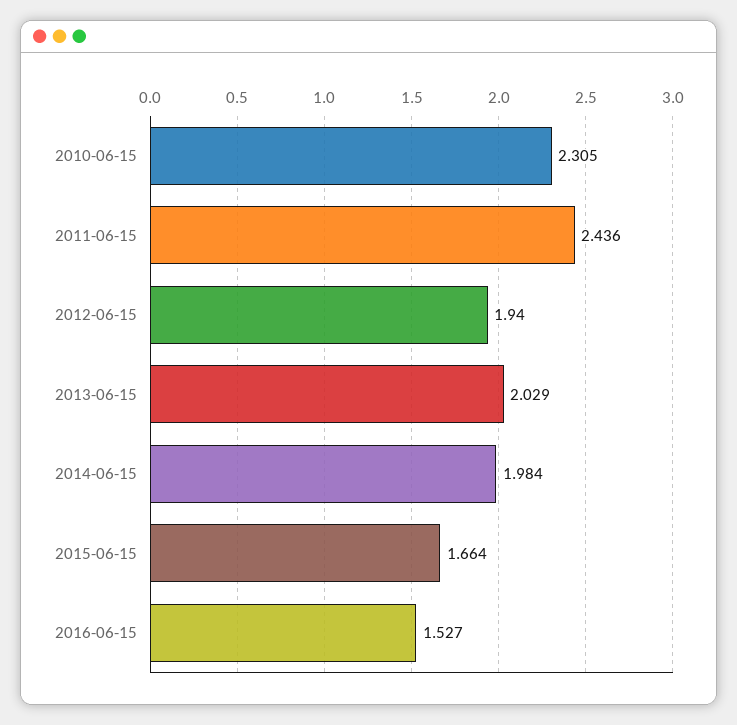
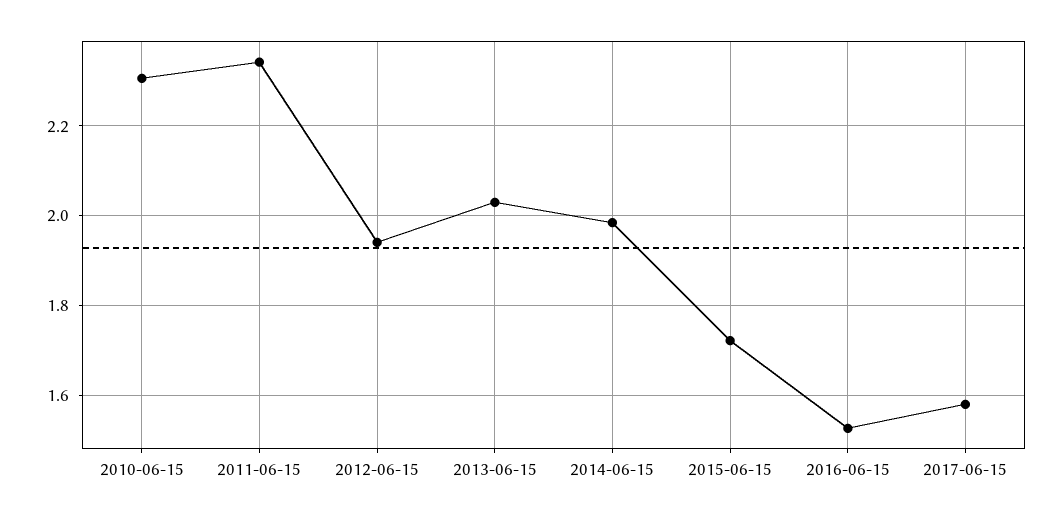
2011-06-15: 2.436 -> 2.34
2015-06-15: 1.664 -> 1.72
2017-06-15: none -> 1.58

